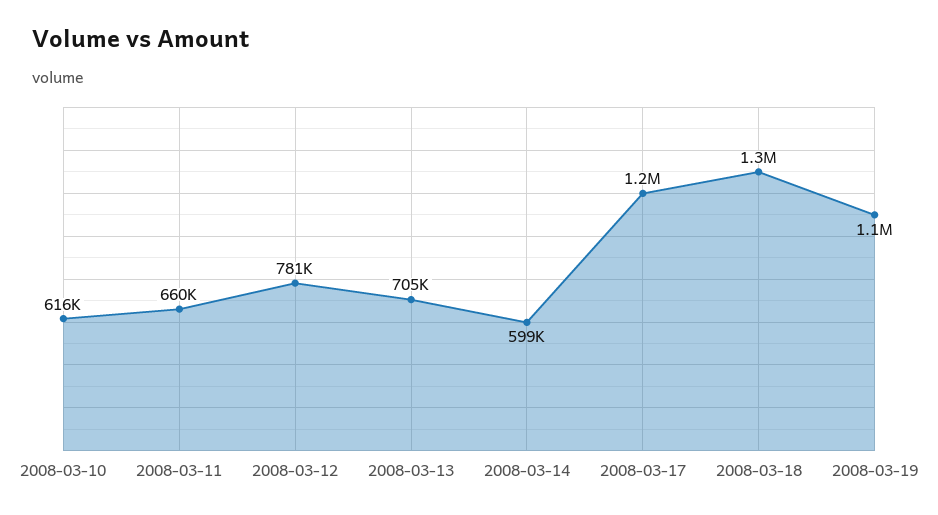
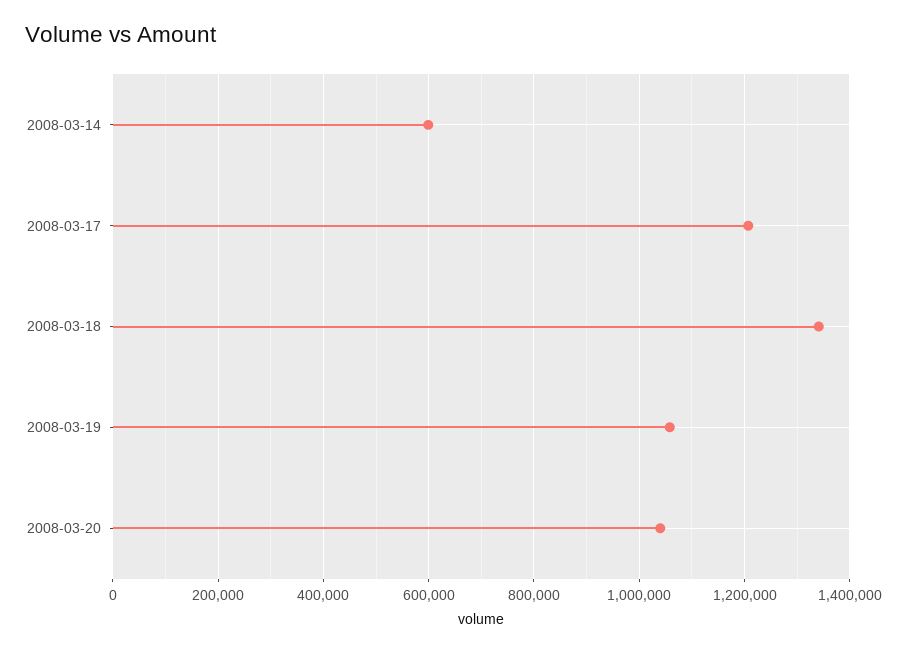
2008-03-10: 616000 -> none
2008-03-11: 660000 -> none
2008-03-12: 781000 -> none
2008-03-13: 705000 -> none
2008-03-20: none -> 1040000

